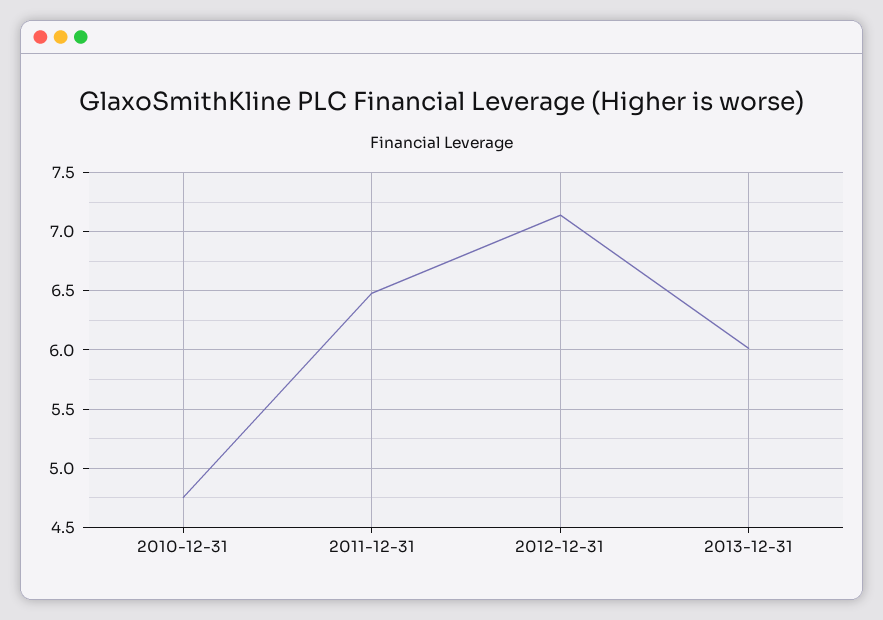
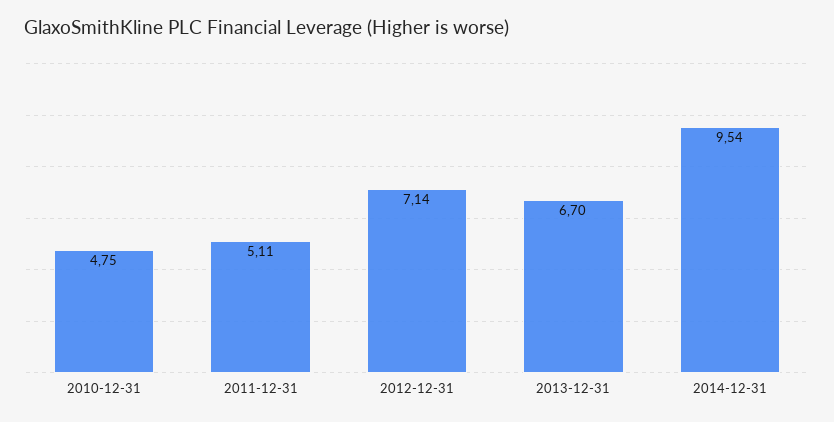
2011-12-31: 6.5 -> 5.11
2013-12-31: 6 -> 6.7
2014-12-31: none -> 9.54

